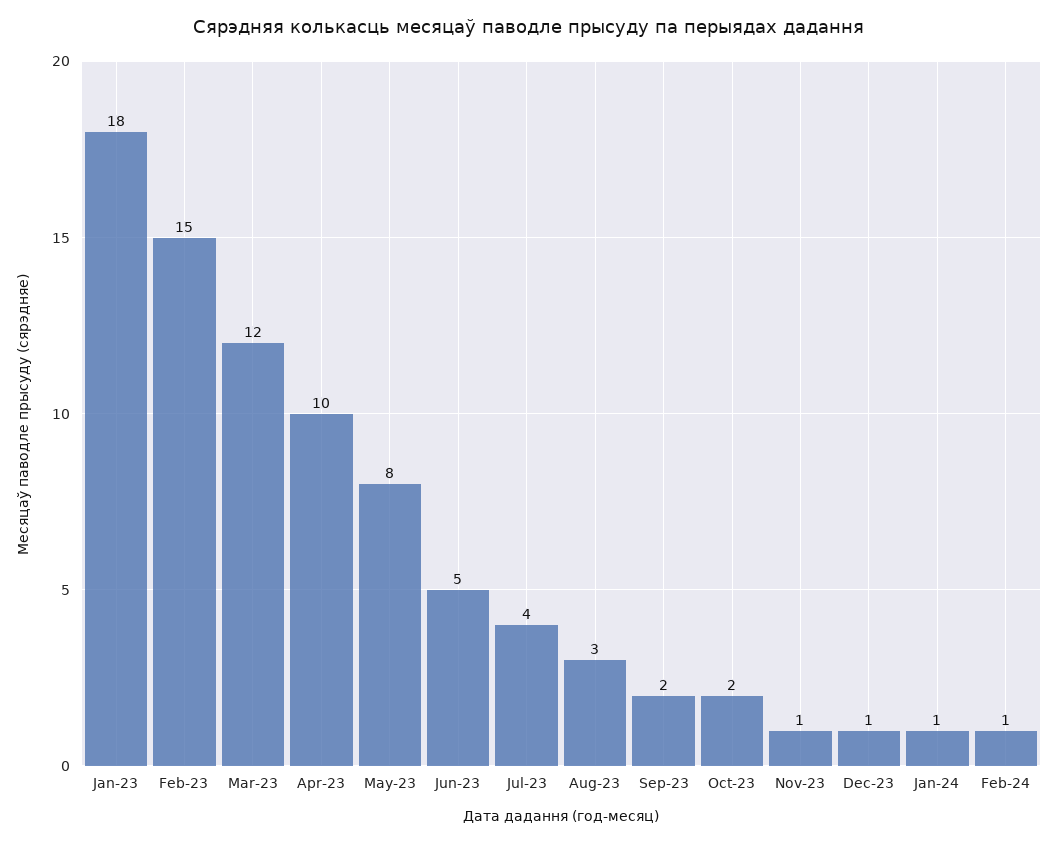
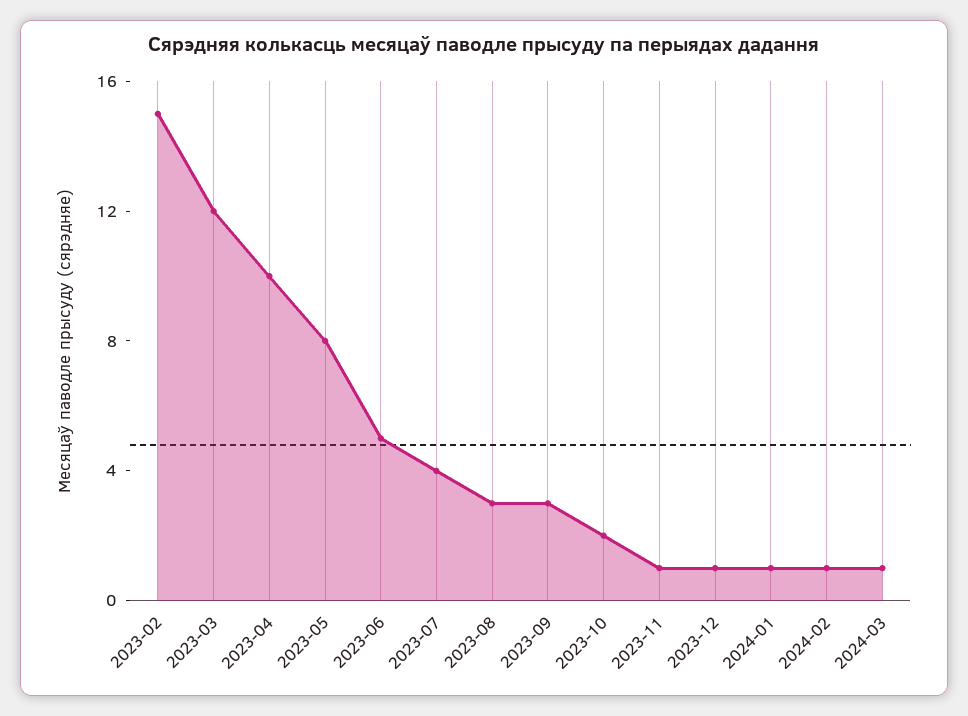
Jan-23: 18 -> none
Sep-23: 2 -> 3
2024-03: none -> 1

